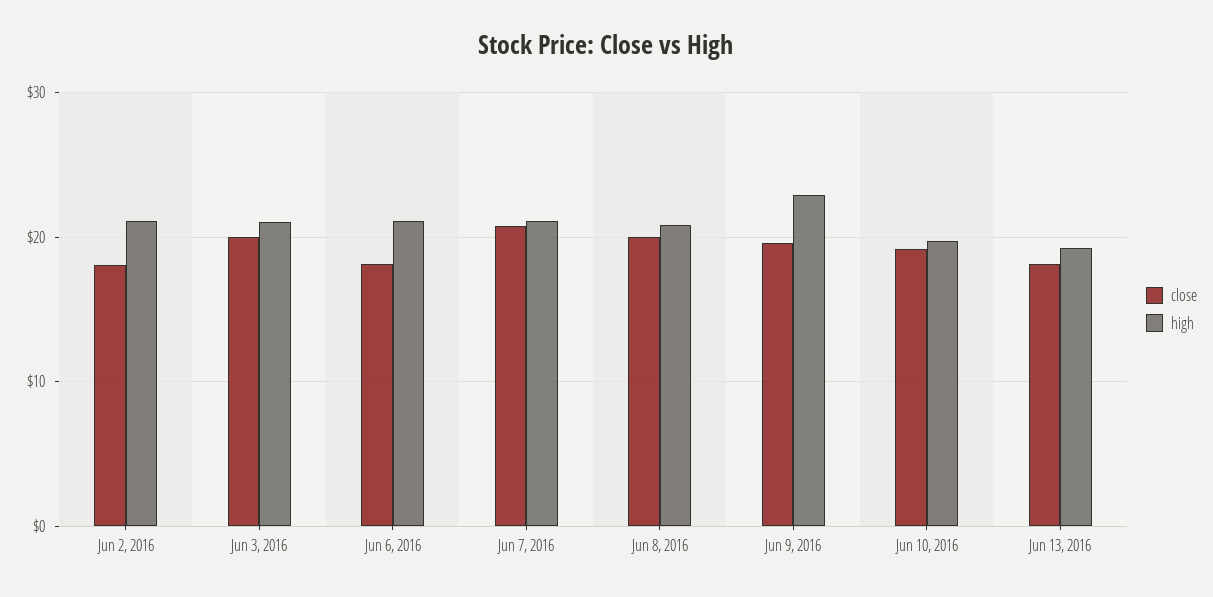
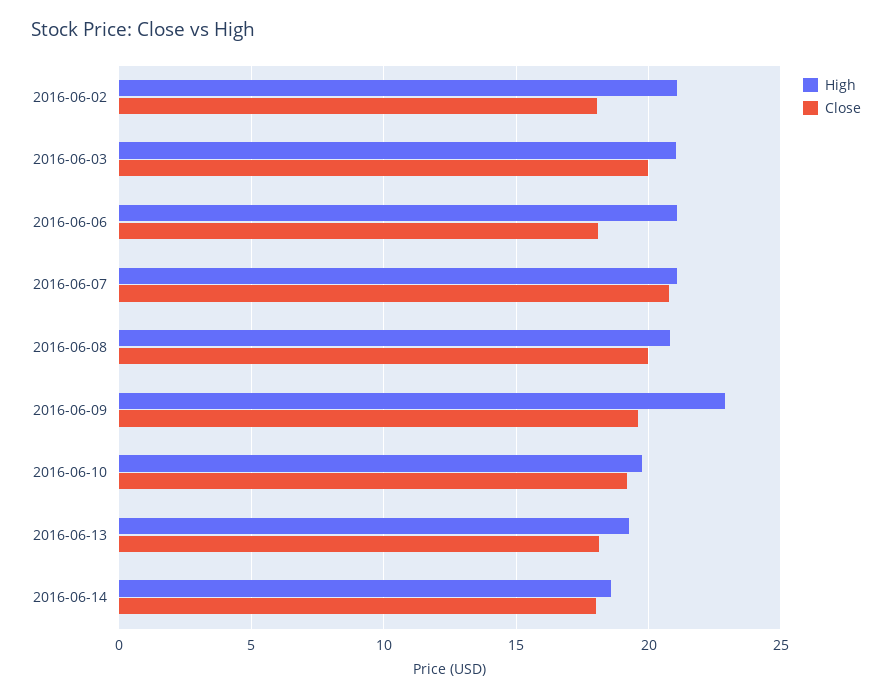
high, 2016-06-14: none -> 18.5
close, 2016-06-14: none -> 18

